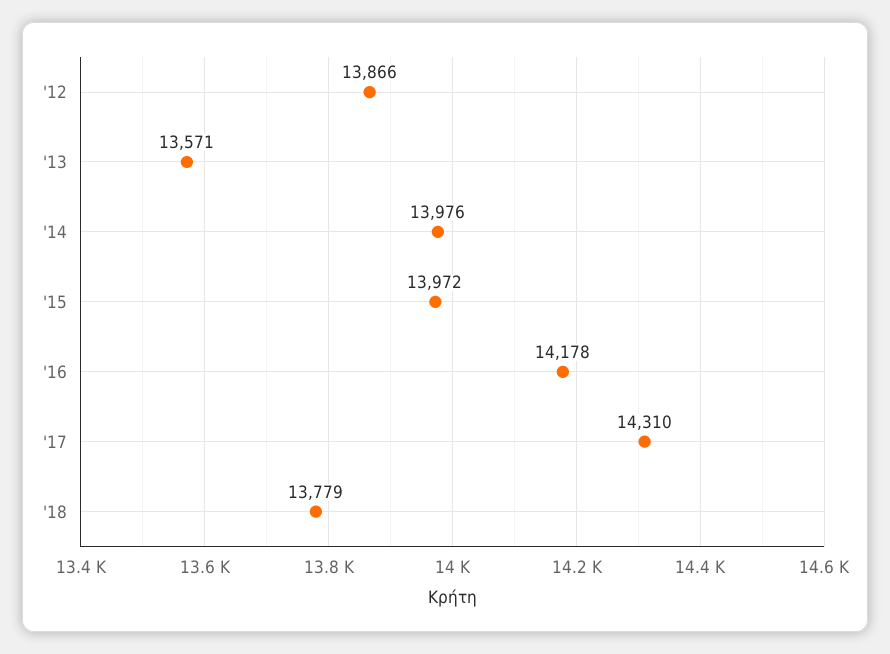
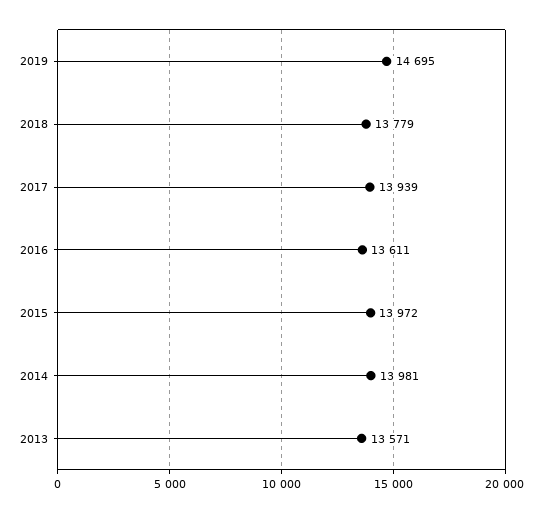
'12: 13866 -> none
'14: 13976 -> 13981
'16: 14178 -> 13611
'17: 14310 -> 13939
2019: none -> 14695

